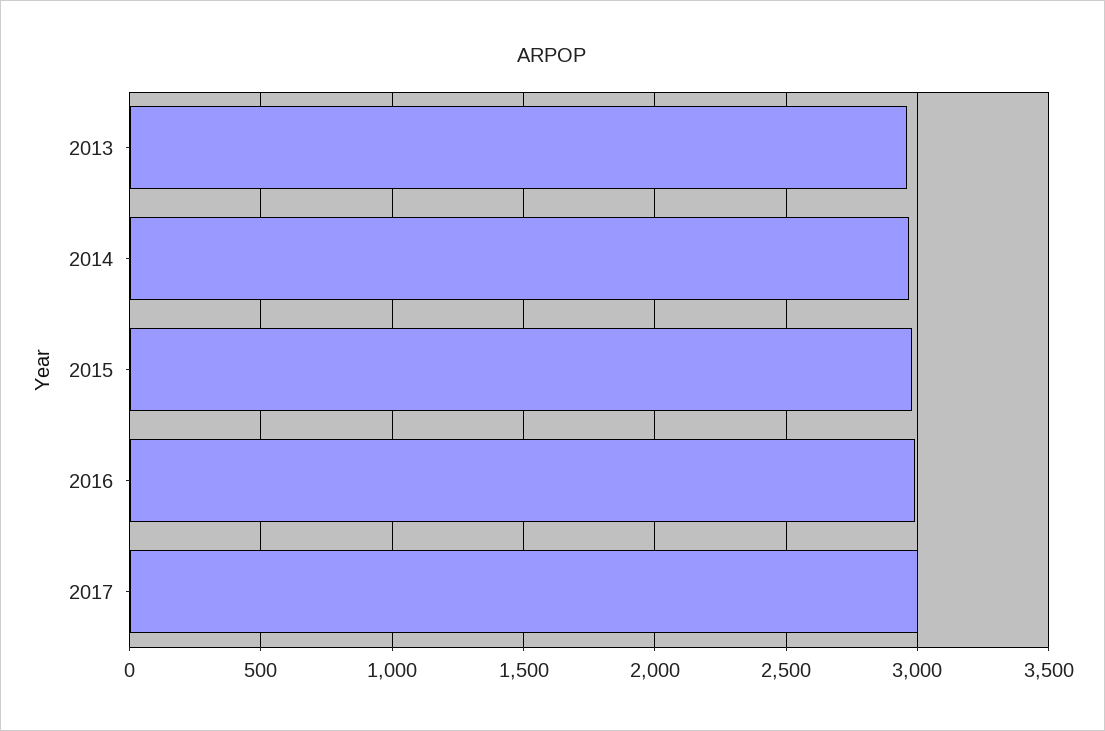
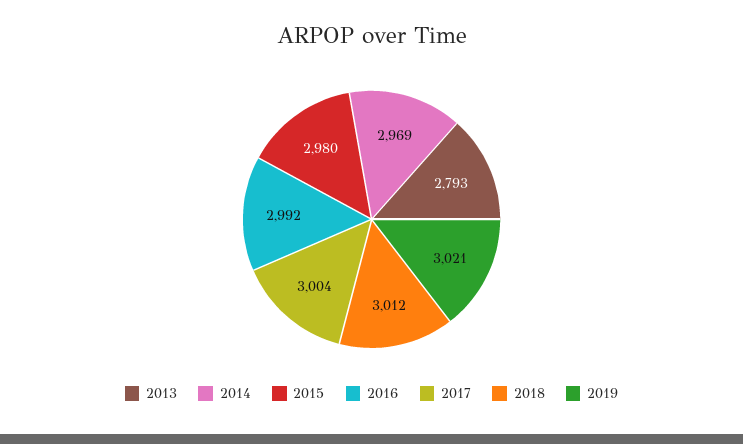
2013: 2950 -> 2793
2018: none -> 3012
2019: none -> 3021

